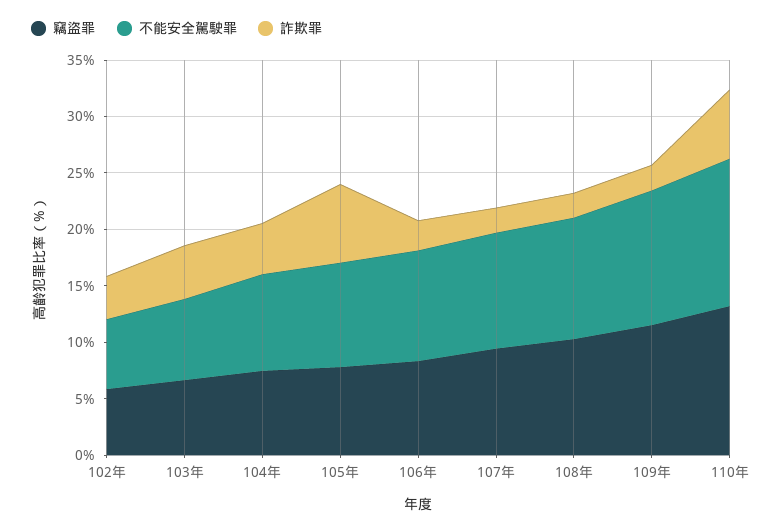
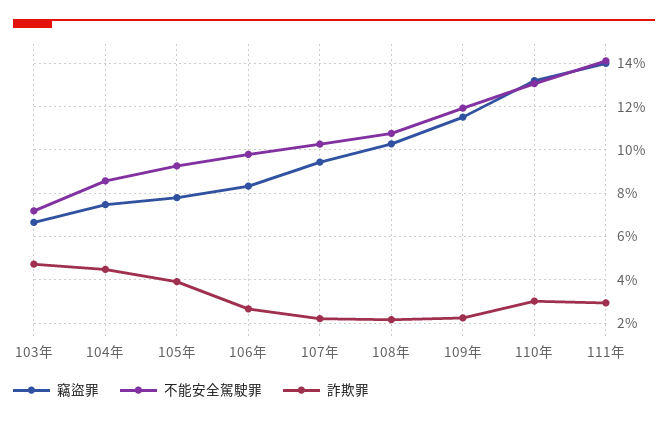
竊盜罪, 102年: 6 -> none
不能安全駕駛罪, 102年: 6 -> none
詐欺罪, 102年: 4 -> none
詐欺罪, 105年: 7 -> 4
詐欺罪, 110年: 6 -> 3
竊盜罪, 111年: none -> 14
不能安全駕駛罪, 111年: none -> 14
詐欺罪, 111年: none -> 3

